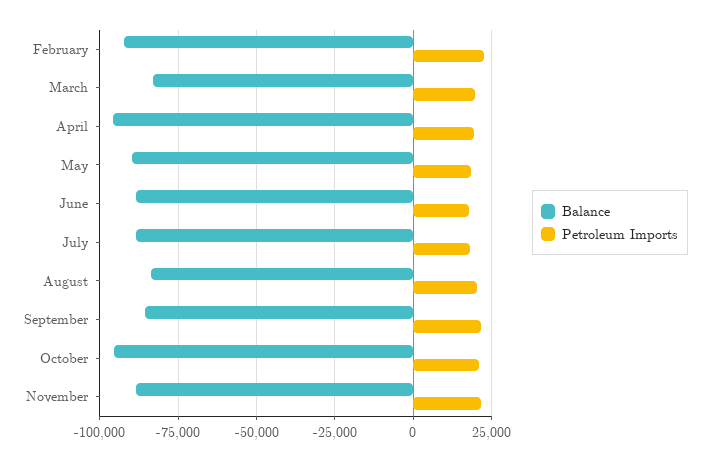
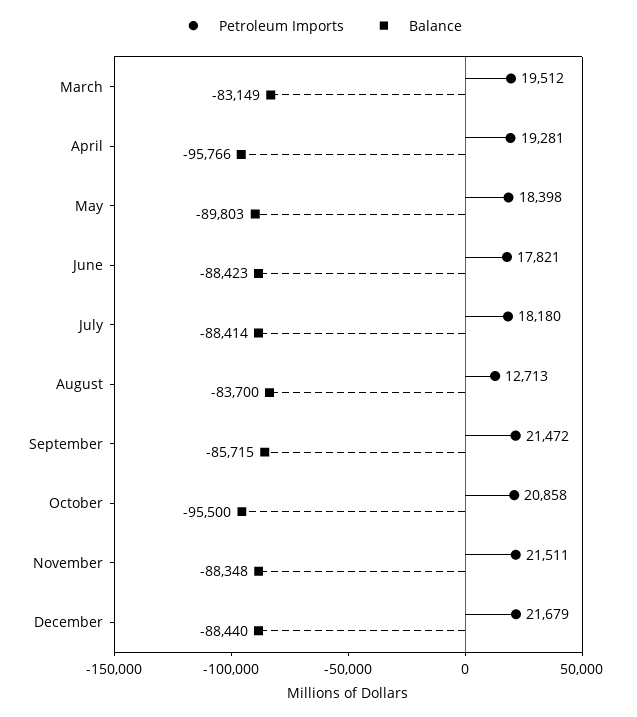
Balance, February: -92500 -> none
Petroleum Imports, February: 22500 -> none
Petroleum Imports, August: 20000 -> 12713
Petroleum Imports, December: none -> 21679
Balance, December: none -> -88440

